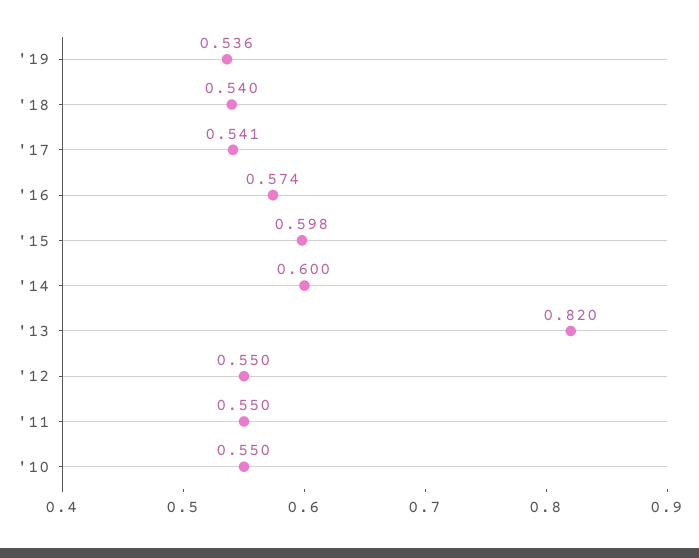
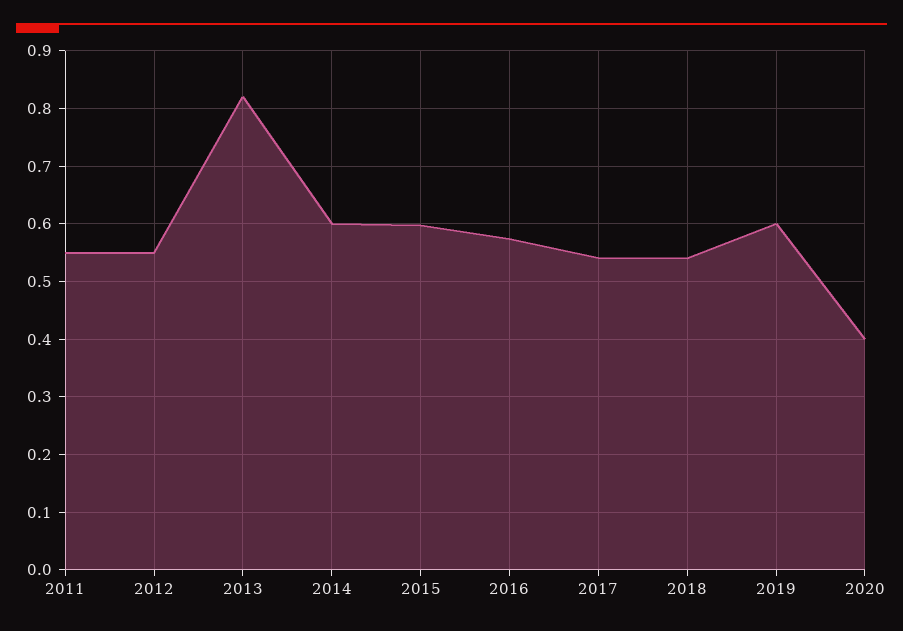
'19: 0.536 -> 0.6
'10: 0.55 -> none
2020: none -> 0.4

